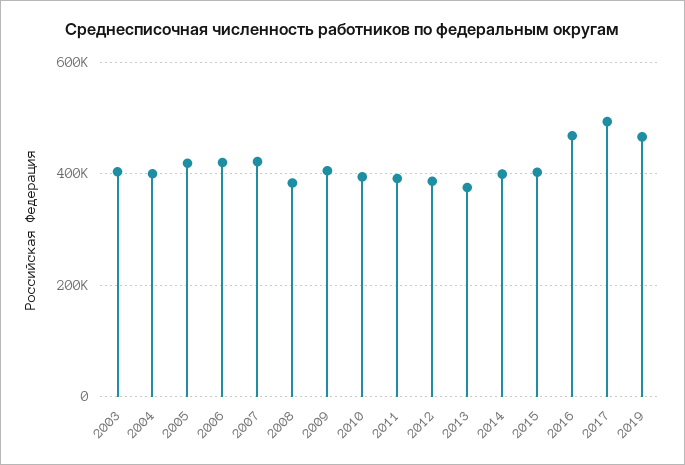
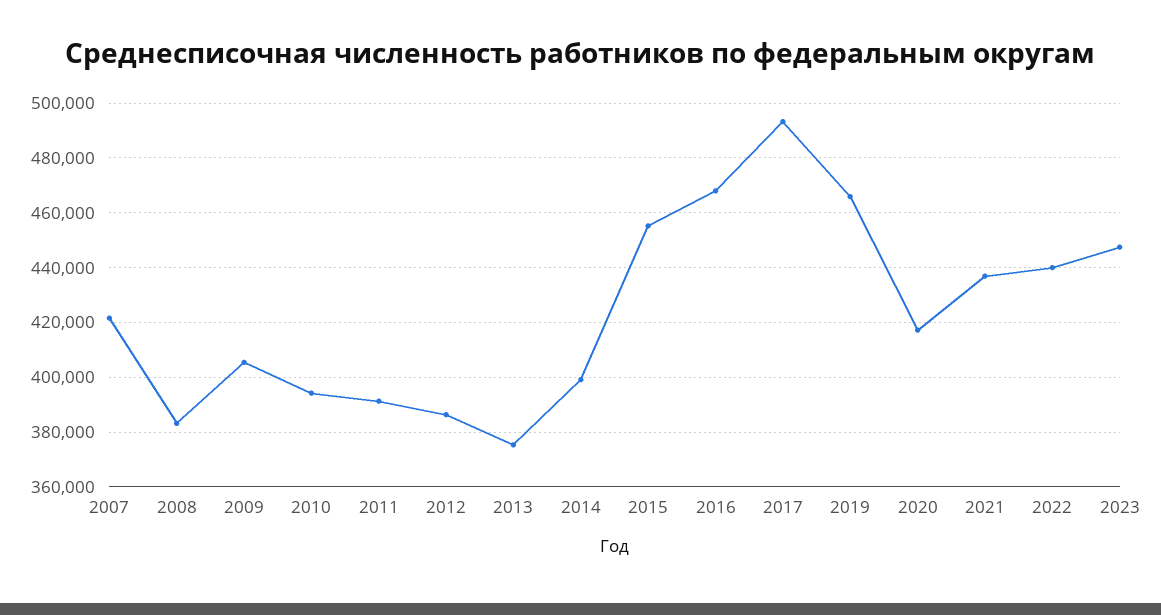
2003: 400000 -> none
2004: 400000 -> none
2005: 420000 -> none
2006: 420000 -> none
2015: 400000 -> 455000
2020: none -> 417500
2021: none -> 437500
2022: none -> 440000
2023: none -> 447500

